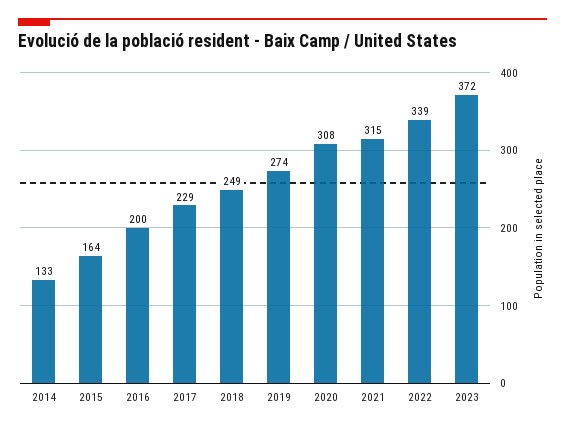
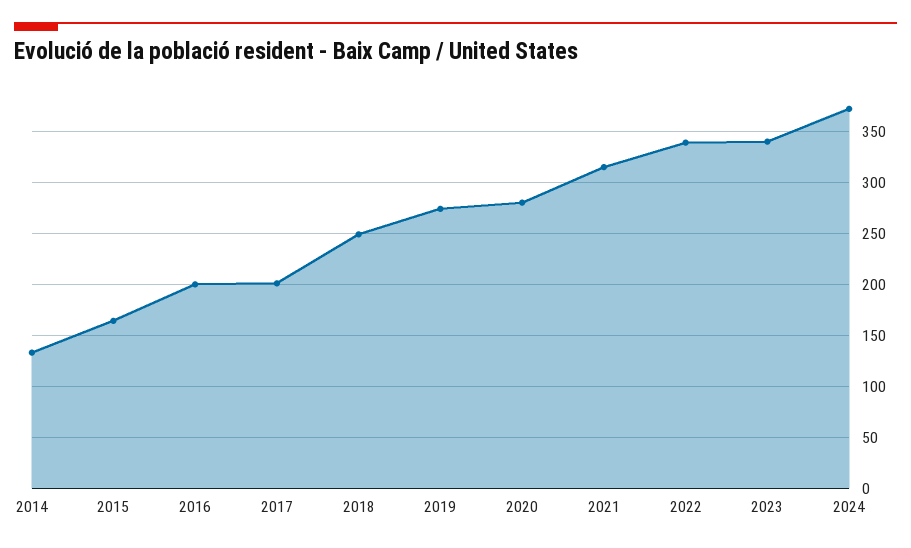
2017: 229 -> 200
2020: 308 -> 280
2023: 372 -> 340
2024: none -> 370

